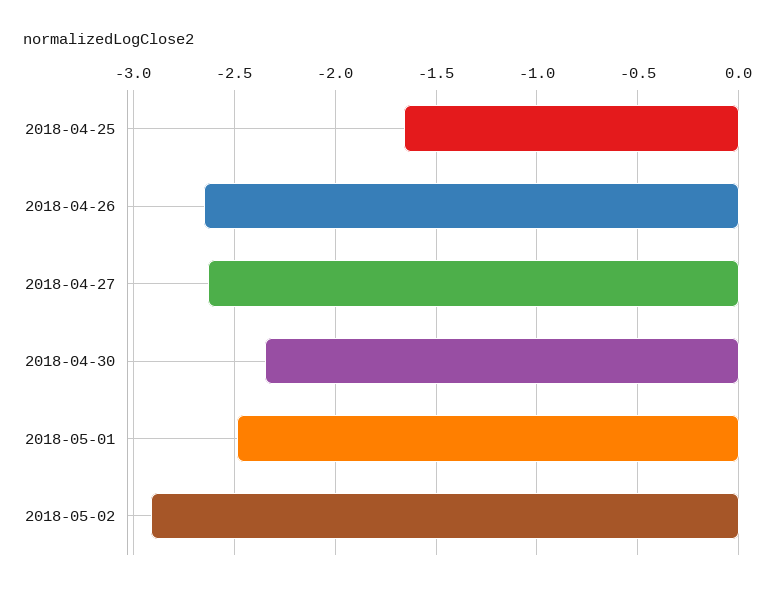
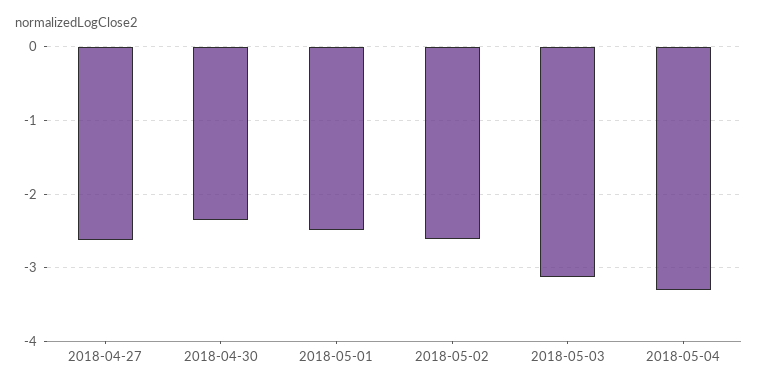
2018-04-25: -1.65 -> none
2018-04-26: -2.65 -> none
2018-05-02: -2.9 -> -2.6
2018-05-03: none -> -3.1
2018-05-04: none -> -3.3

